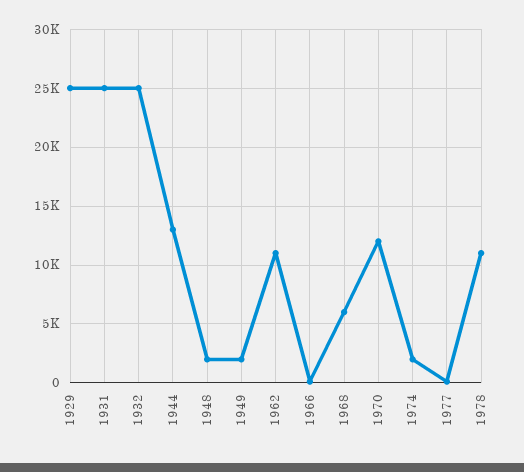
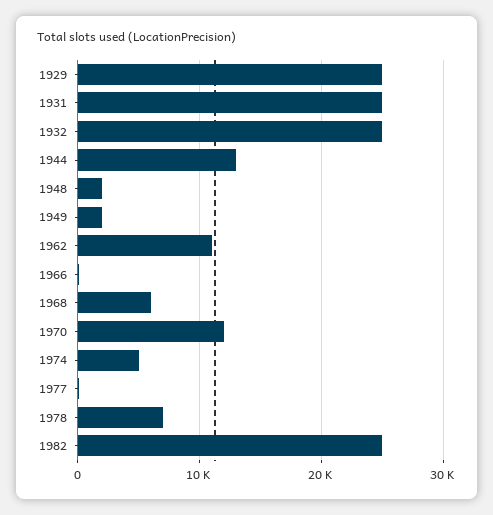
1974: 2000 -> 5000
1978: 11000 -> 7000
1982: none -> 25000

